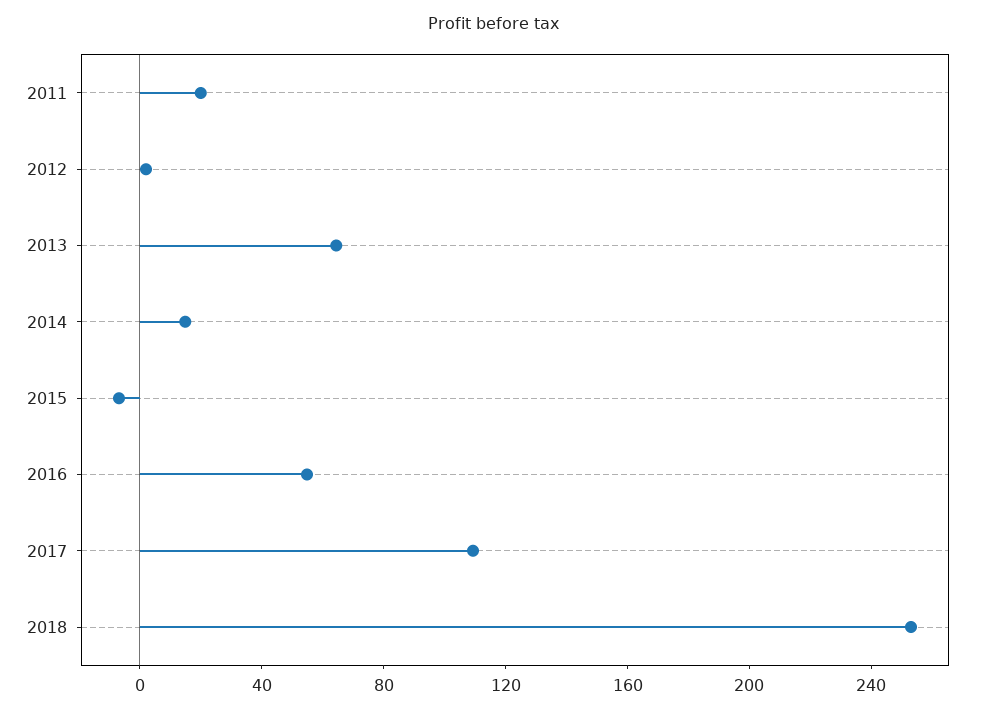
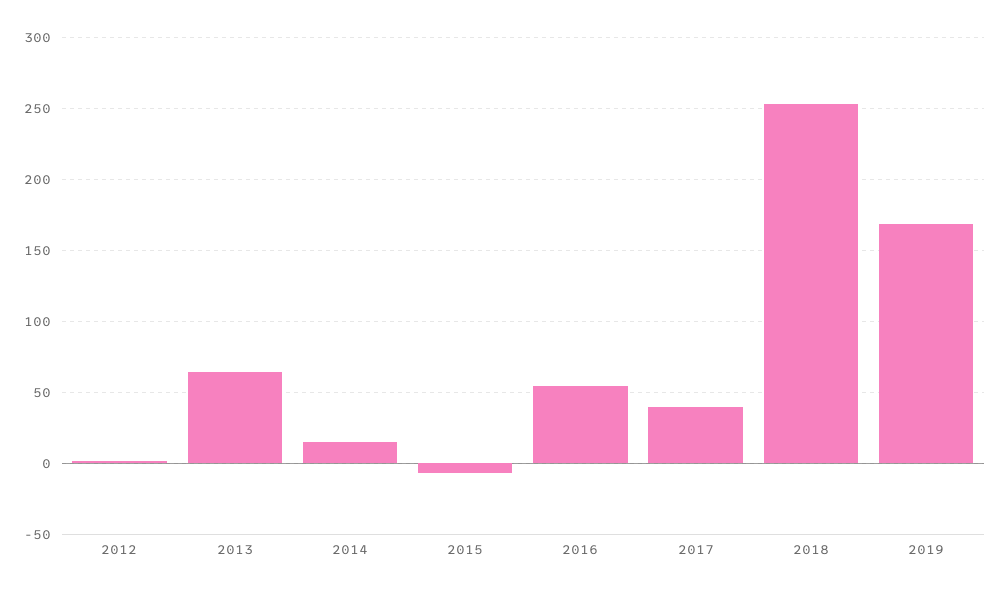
2011: 20 -> none
2017: 110 -> 40
2019: none -> 170

